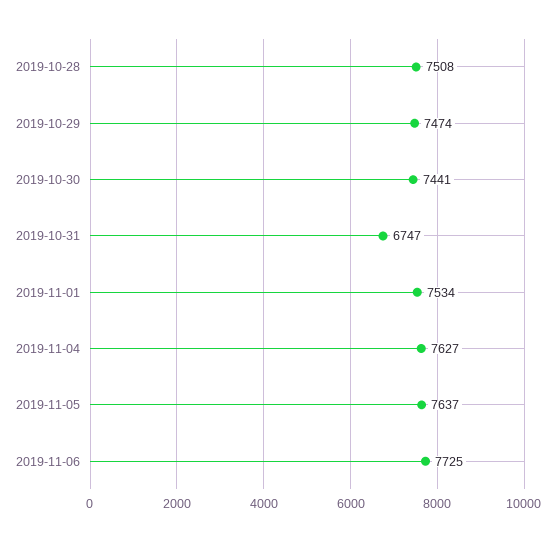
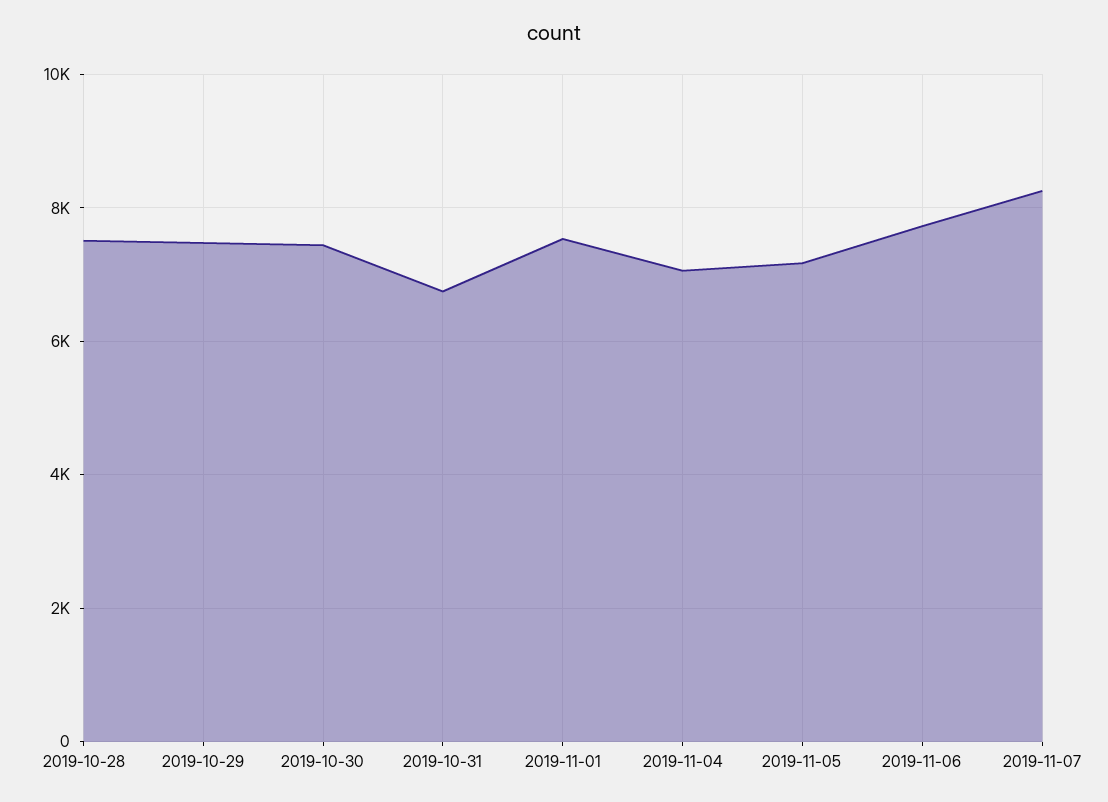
2019-11-04: 7627 -> 7000
2019-11-05: 7637 -> 7200
2019-11-07: none -> 8200

